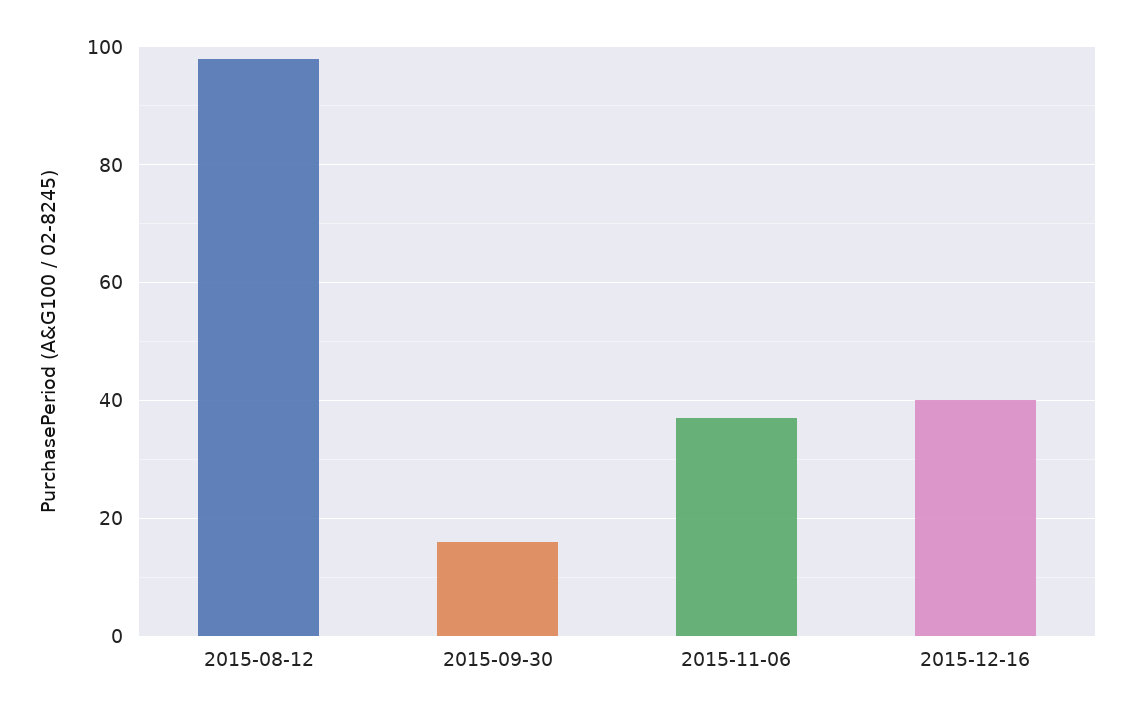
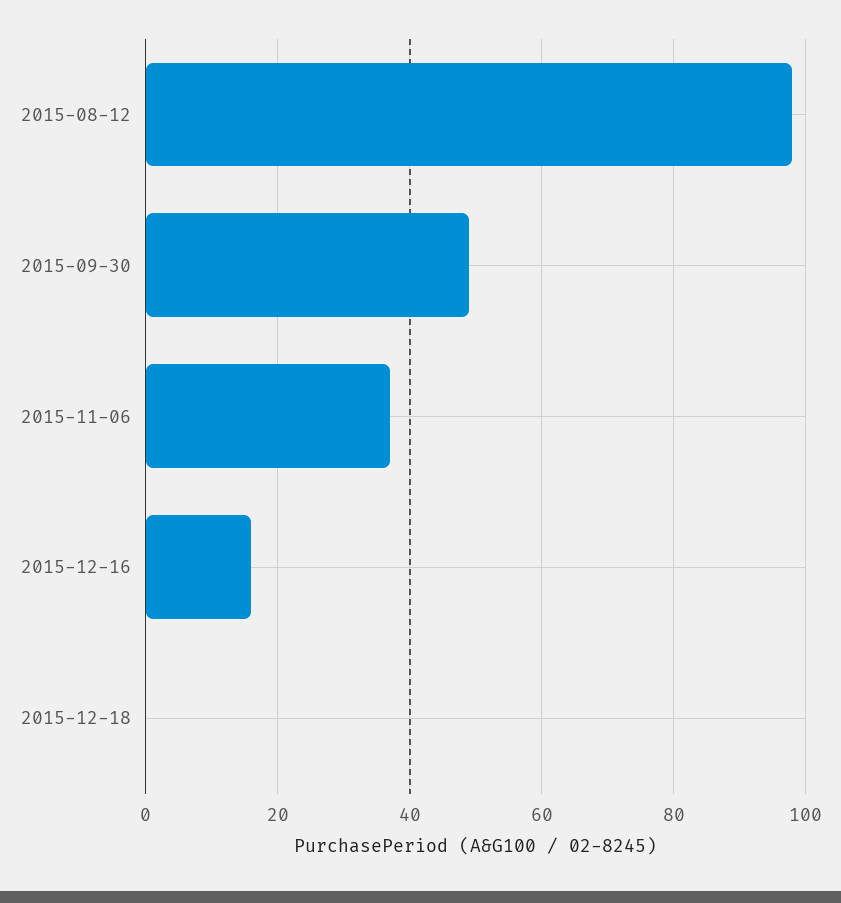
2015-09-30: 15 -> 50
2015-12-16: 40 -> 15
2015-12-18: none -> 0

